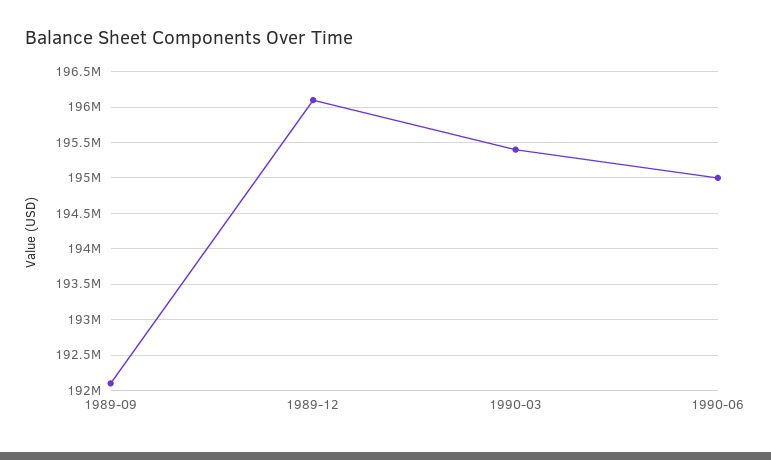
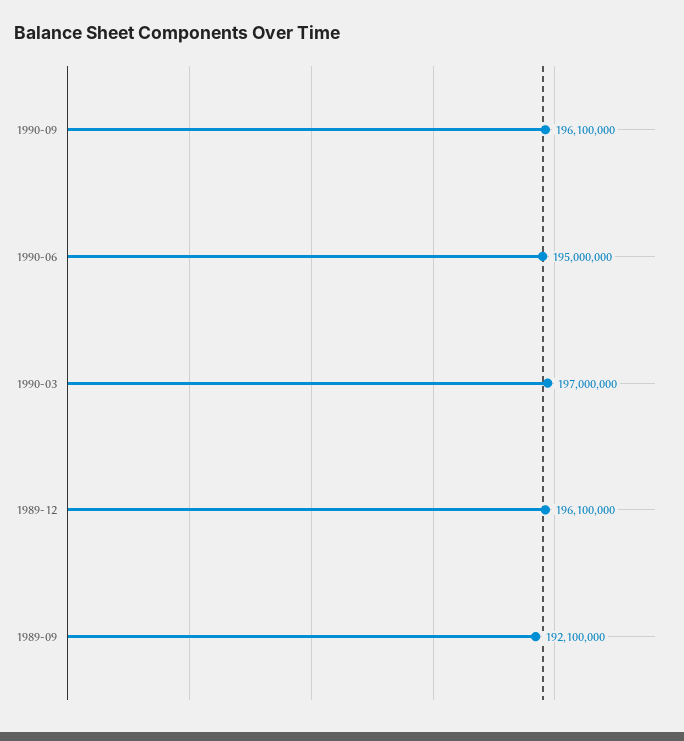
1990-03: 195400000 -> 197000000
1990-09: none -> 196100000

